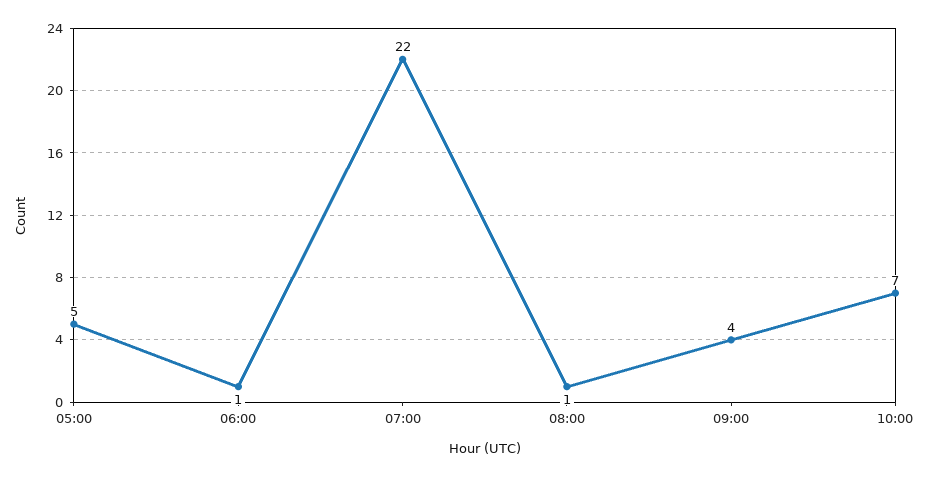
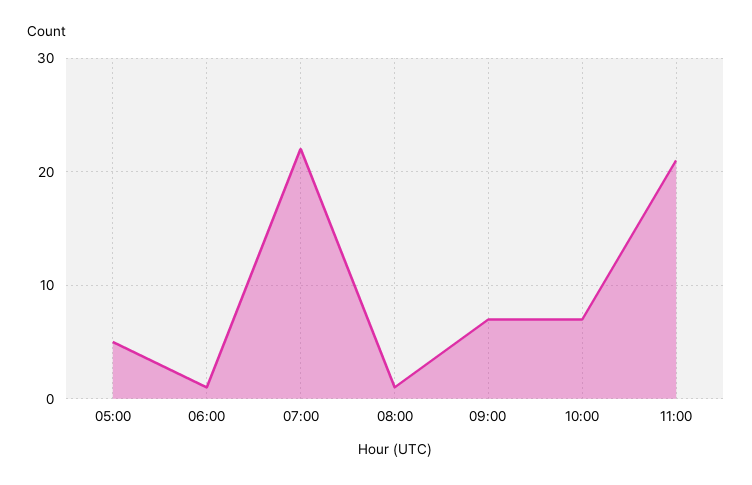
09:00: 4 -> 7
11:00: none -> 21

